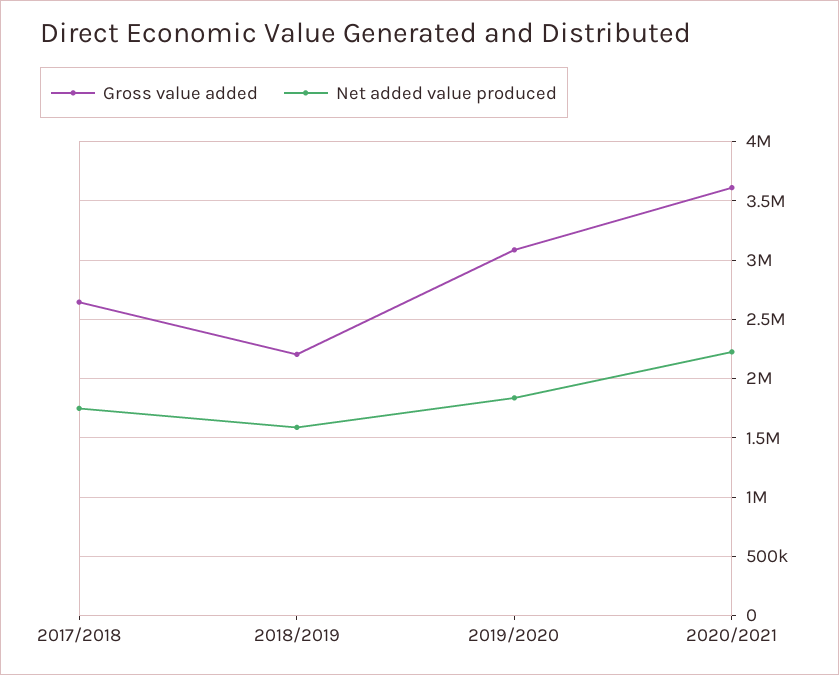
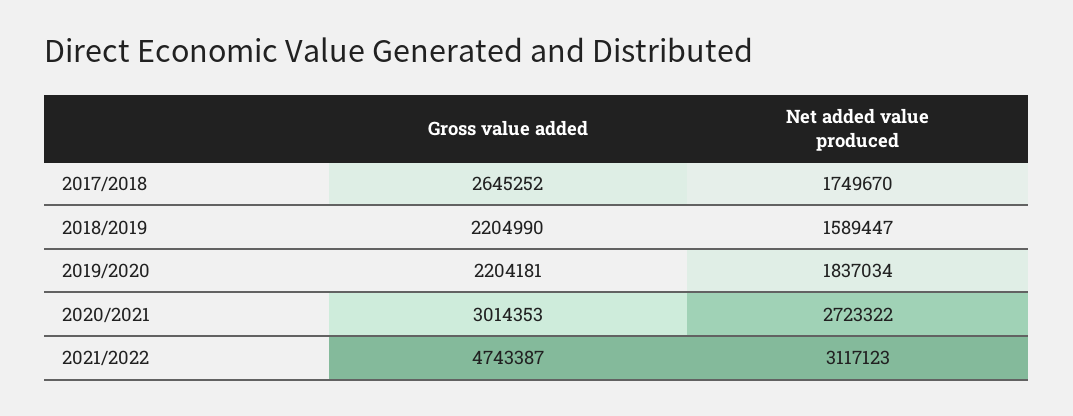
Gross value added, 2019/2020: 3100000 -> 2204181
Gross value added, 2020/2021: 3600000 -> 3014353
Net added value produced, 2020/2021: 2200000 -> 2723322
Gross value added, 2021/2022: none -> 4743387
Net added value produced, 2021/2022: none -> 3117123

